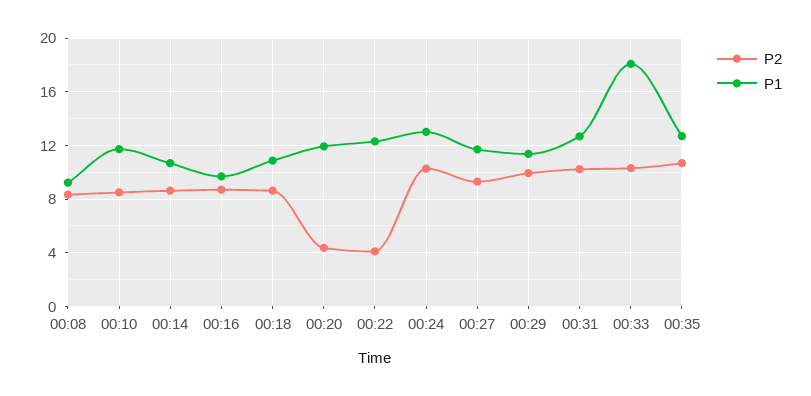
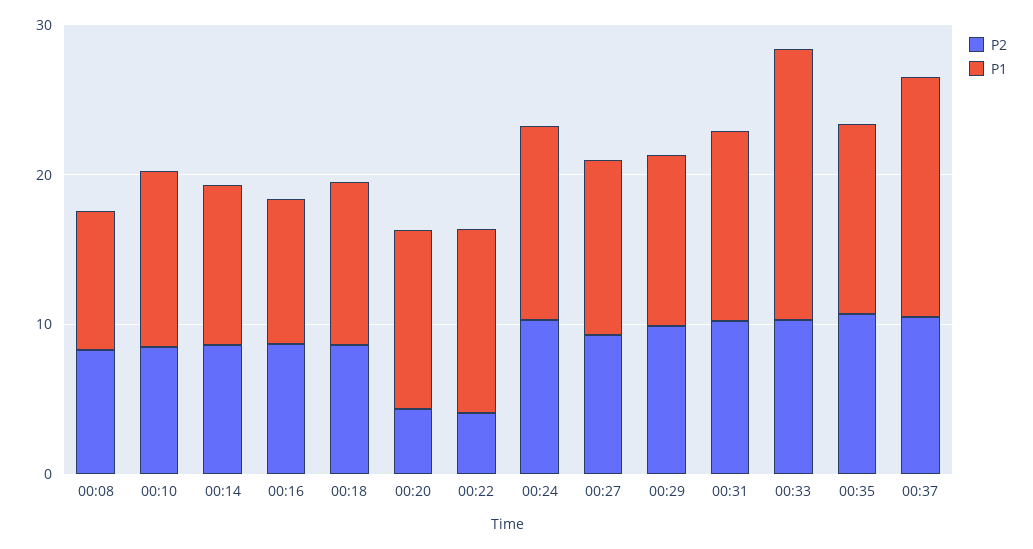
P2, 00:37: none -> 10
P1, 00:37: none -> 16

